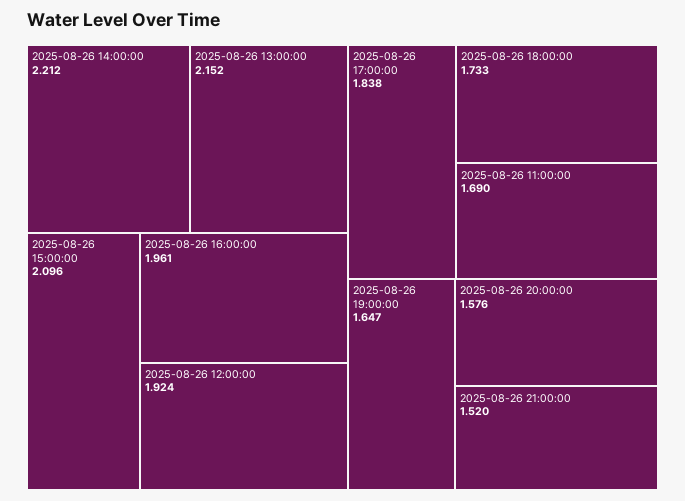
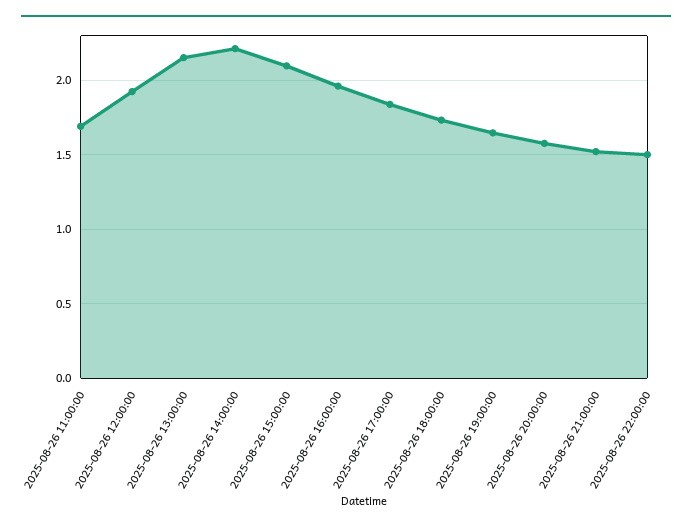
2025-08-26 22:00:00: none -> 1.5

